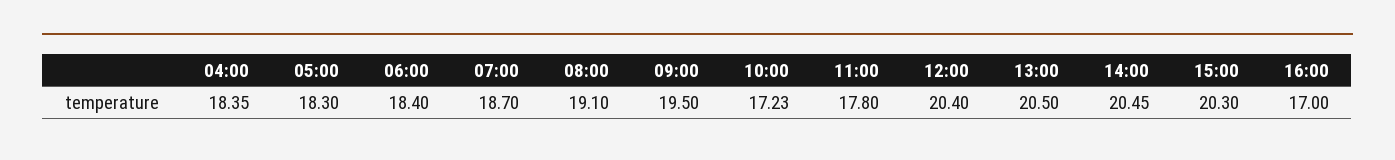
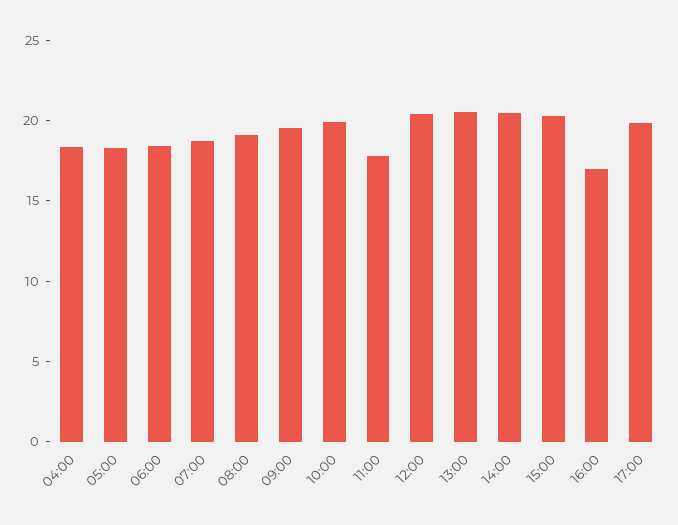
10:00: 17.23 -> 20
17:00: none -> 20

